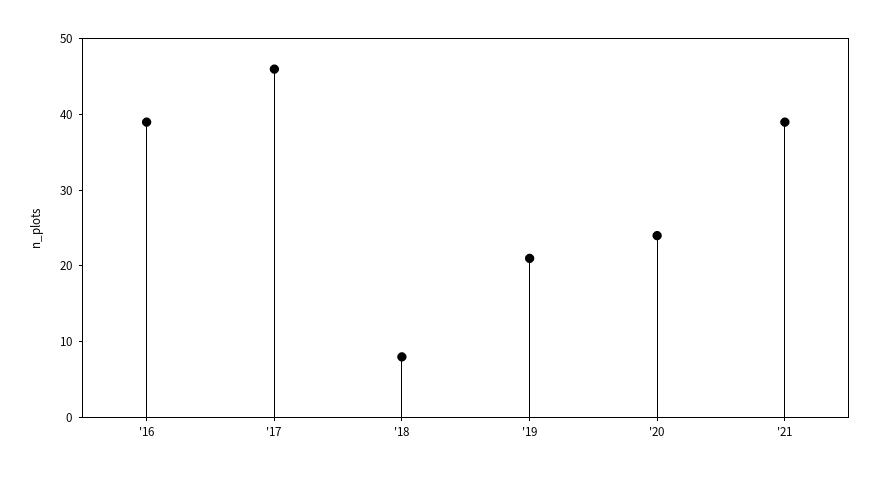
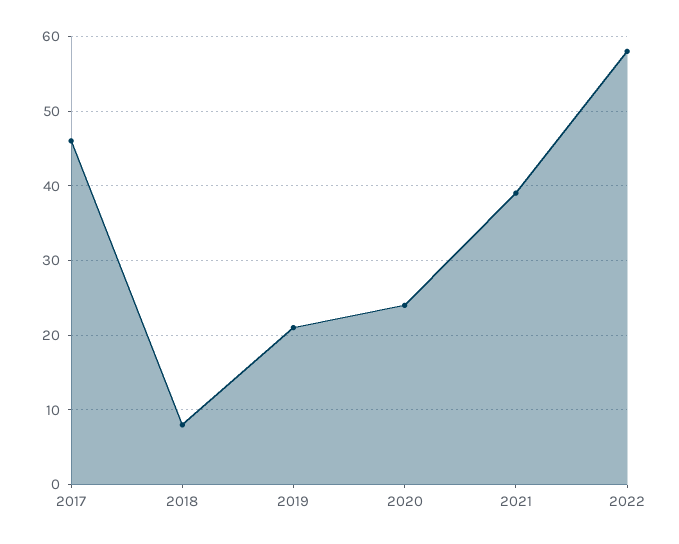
'16: 40 -> none
2022: none -> 58

